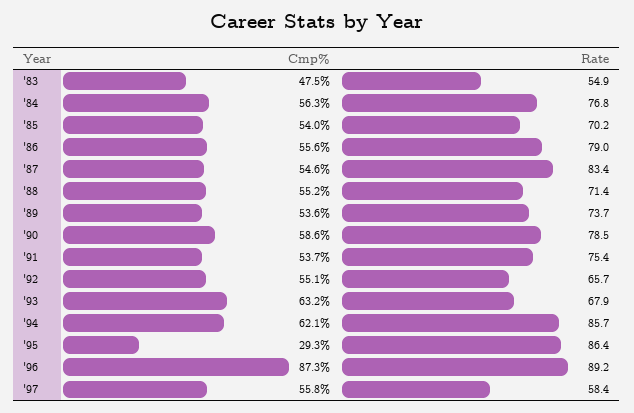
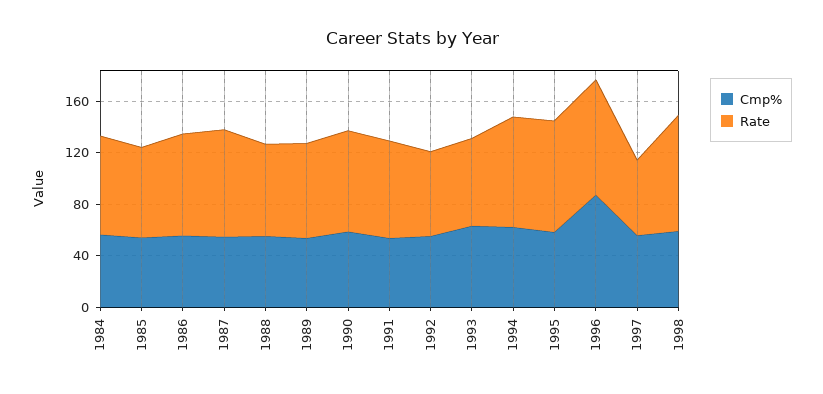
Cmp%, '83: 47.5 -> none
Rate, '83: 54.9 -> none
Cmp%, '95: 29.3 -> 60
Cmp%, 1998: none -> 60
Rate, 1998: none -> 90

